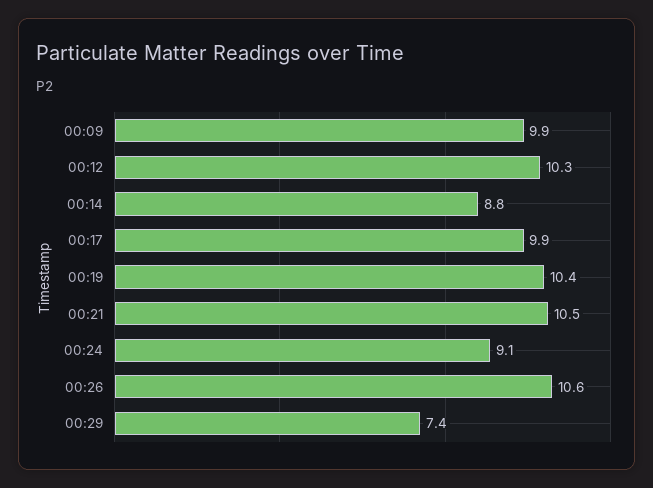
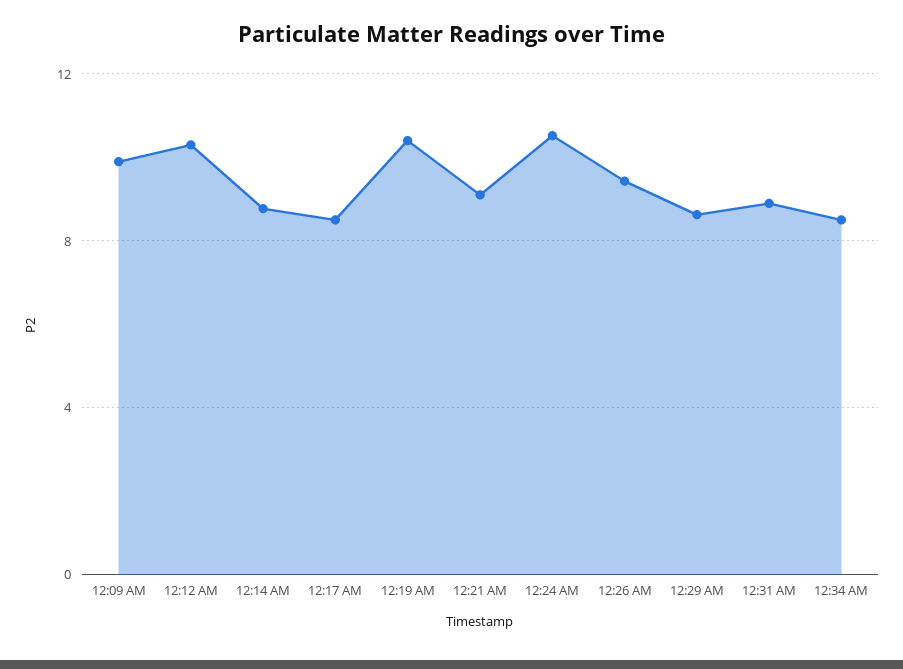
00:17: 9.9 -> 8.5
00:21: 10.5 -> 9
00:24: 9.1 -> 10.5
00:26: 10.6 -> 9.5
00:29: 7.4 -> 8.5
12:31 AM: none -> 9
12:34 AM: none -> 8.5

